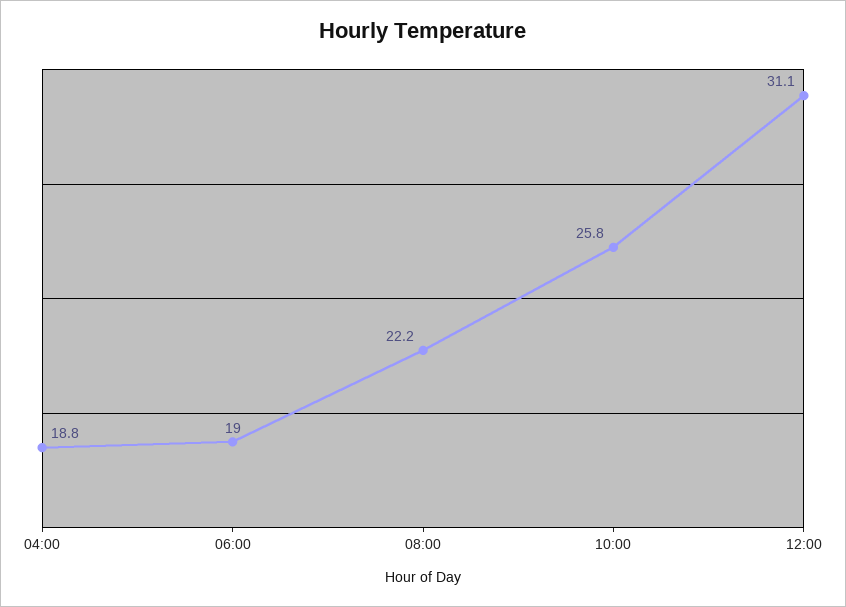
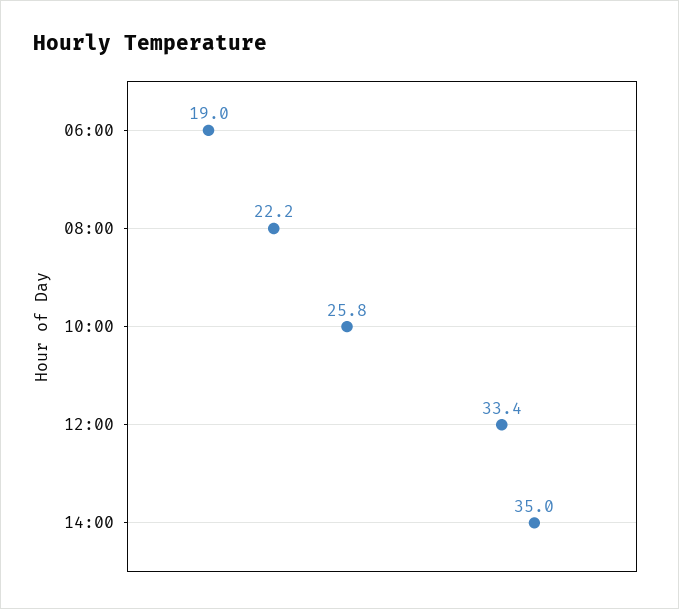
04:00: 18.8 -> none
12:00: 31.1 -> 33.4
14:00: none -> 35

